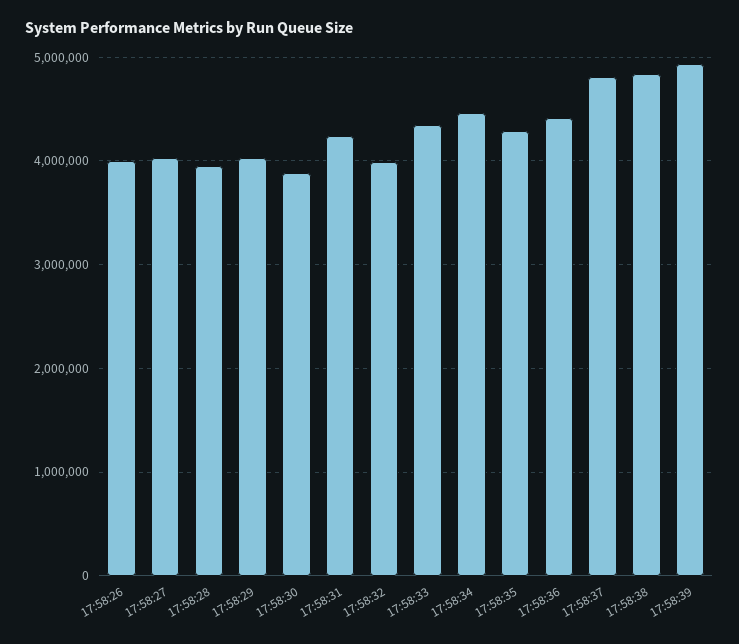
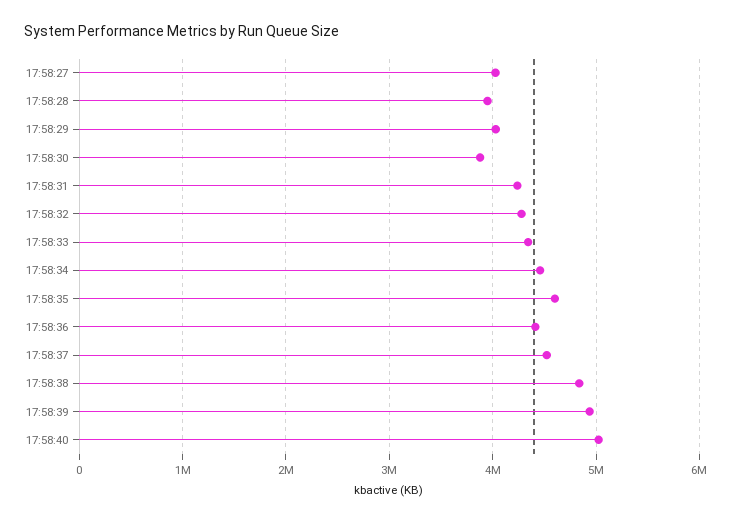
17:58:26: 4000000 -> none
17:58:32: 4000000 -> 4300000
17:58:35: 4300000 -> 4600000
17:58:37: 4800000 -> 4500000
17:58:40: none -> 5000000

